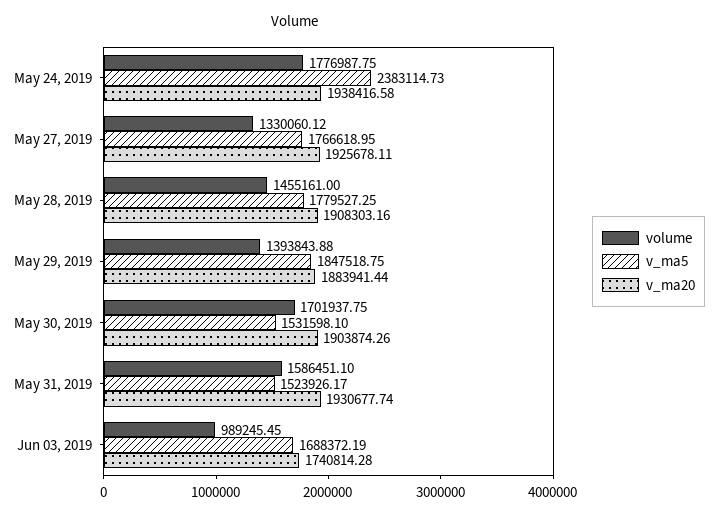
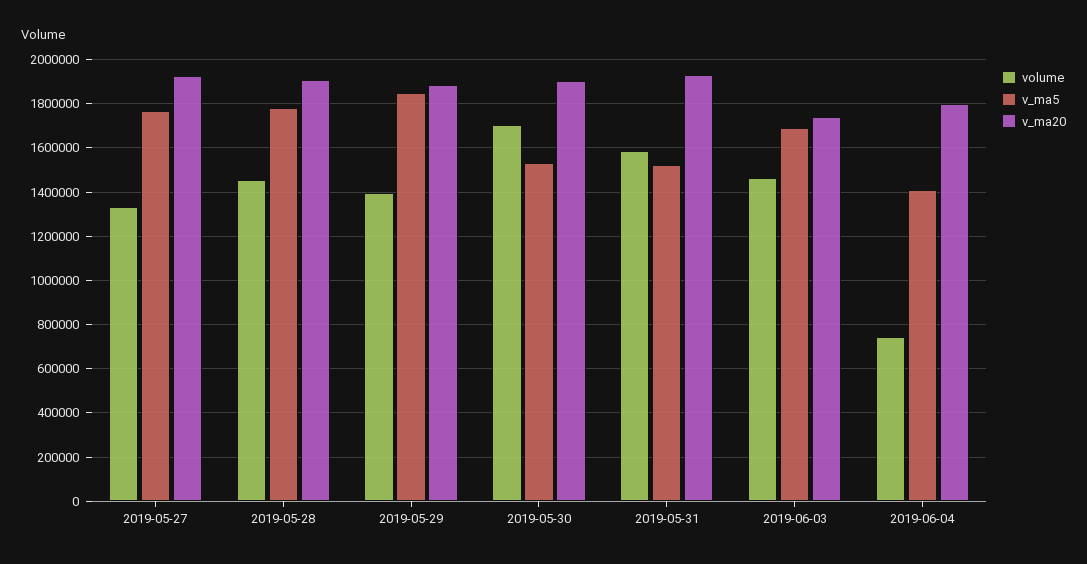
volume, May 24, 2019: 1776987.75 -> none
v_ma5, May 24, 2019: 2383114.73 -> none
v_ma20, May 24, 2019: 1938416.58 -> none
volume, Jun 03, 2019: 989245.45 -> 1450000
volume, 2019-06-04: none -> 750000
v_ma5, 2019-06-04: none -> 1400000
v_ma20, 2019-06-04: none -> 1800000

